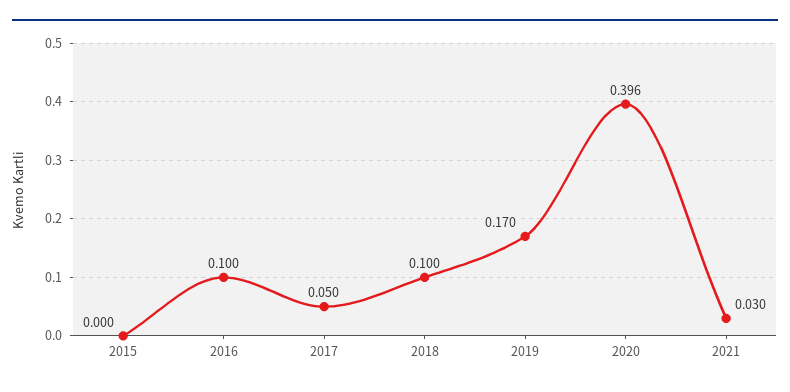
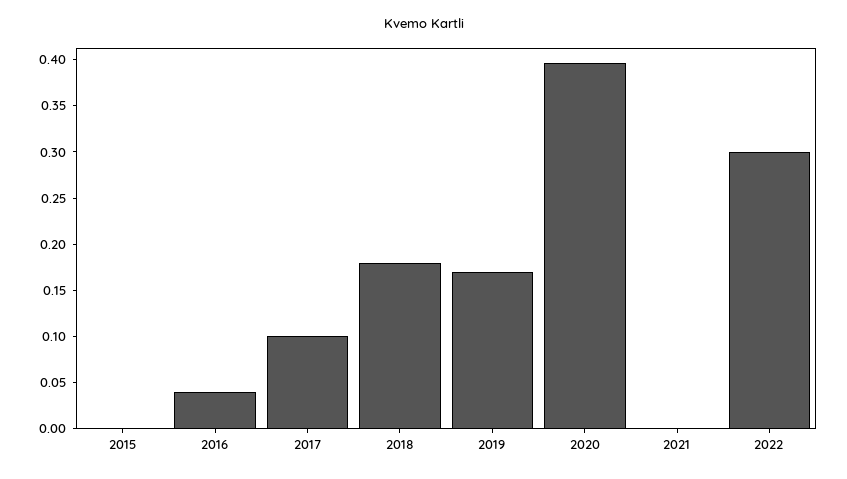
2016: 0.1 -> 0.04
2017: 0.05 -> 0.1
2018: 0.1 -> 0.18
2021: 0.03 -> 0
2022: none -> 0.3

